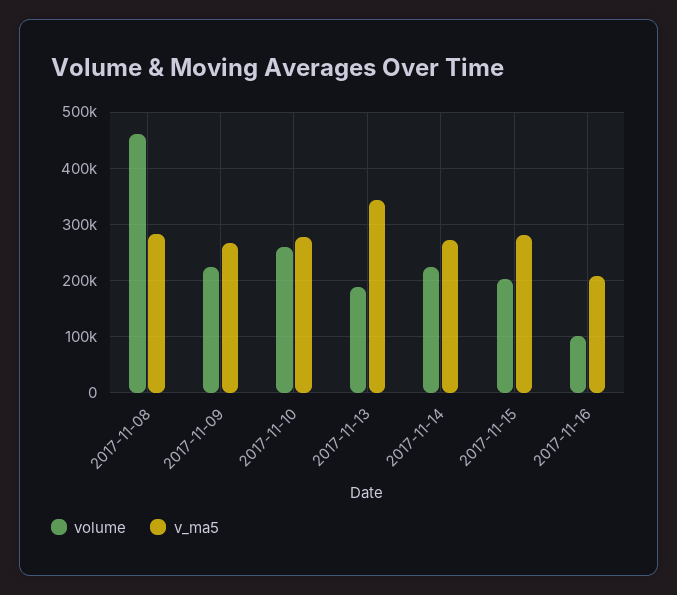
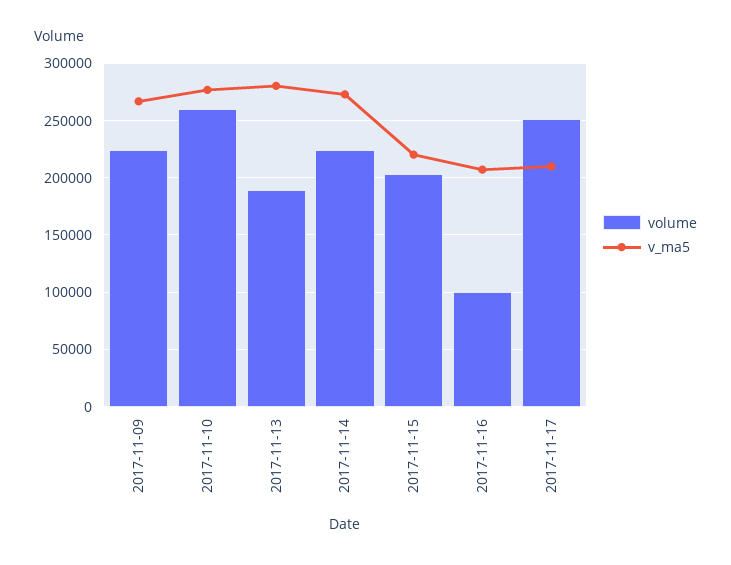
volume, 2017-11-08: 460000 -> none
v_ma5, 2017-11-08: 280000 -> none
v_ma5, 2017-11-13: 340000 -> 280000
v_ma5, 2017-11-15: 280000 -> 220000
volume, 2017-11-17: none -> 250000
v_ma5, 2017-11-17: none -> 210000

